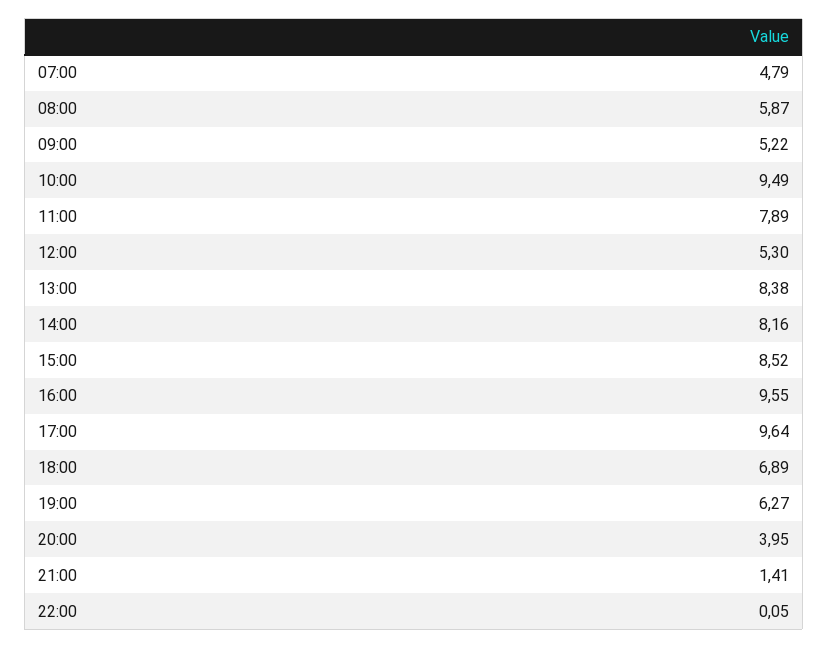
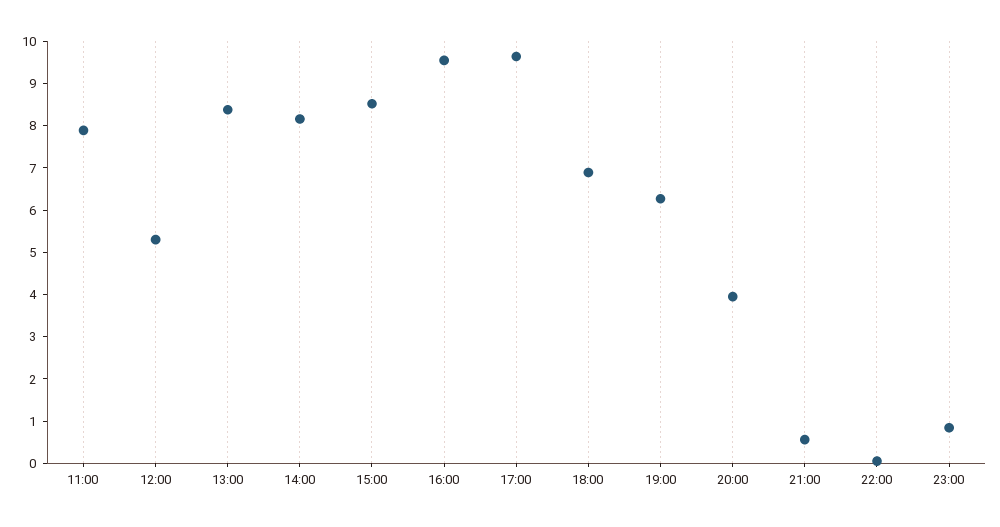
07:00: 4.79 -> none
08:00: 5.87 -> none
09:00: 5.22 -> none
10:00: 9.49 -> none
21:00: 1.41 -> 0.6
23:00: none -> 0.8

